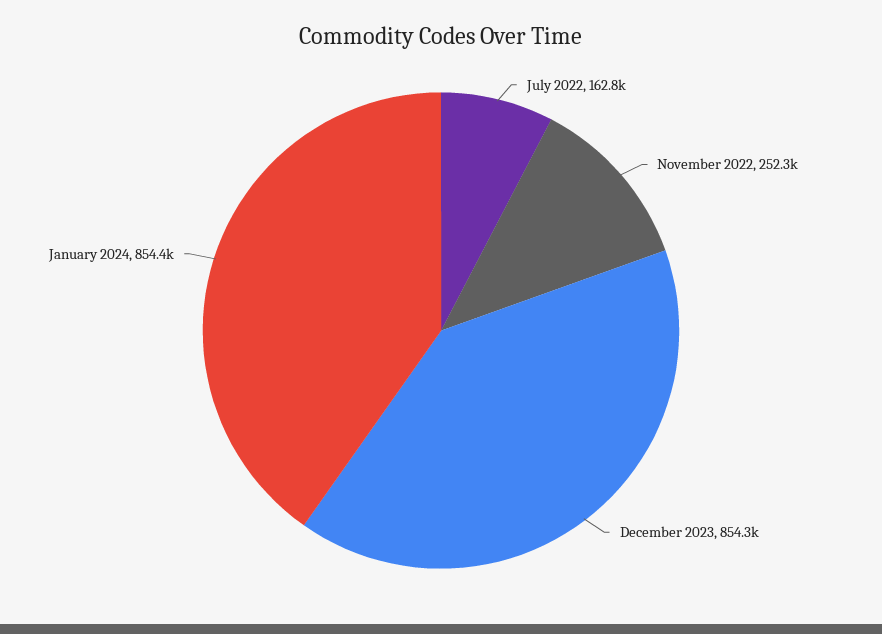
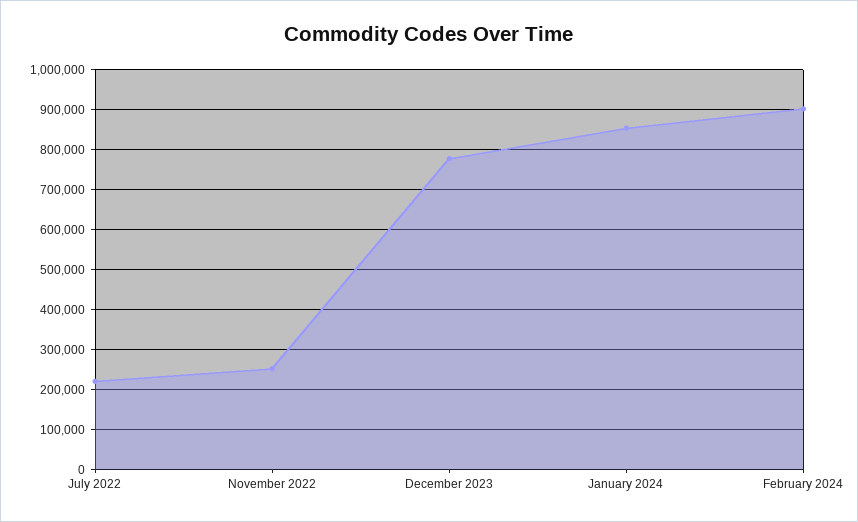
July 2022: 162800 -> 220000
December 2023: 854300 -> 780000
February 2024: none -> 900000

